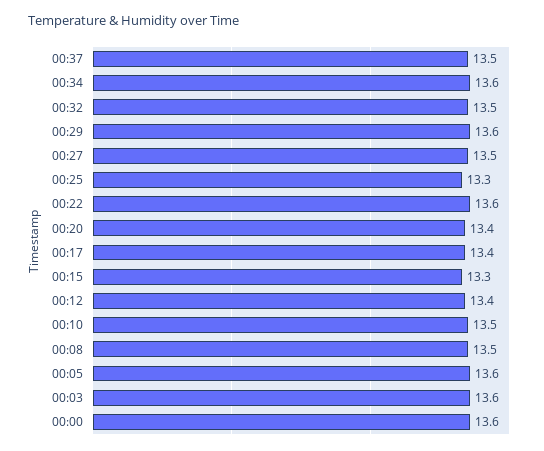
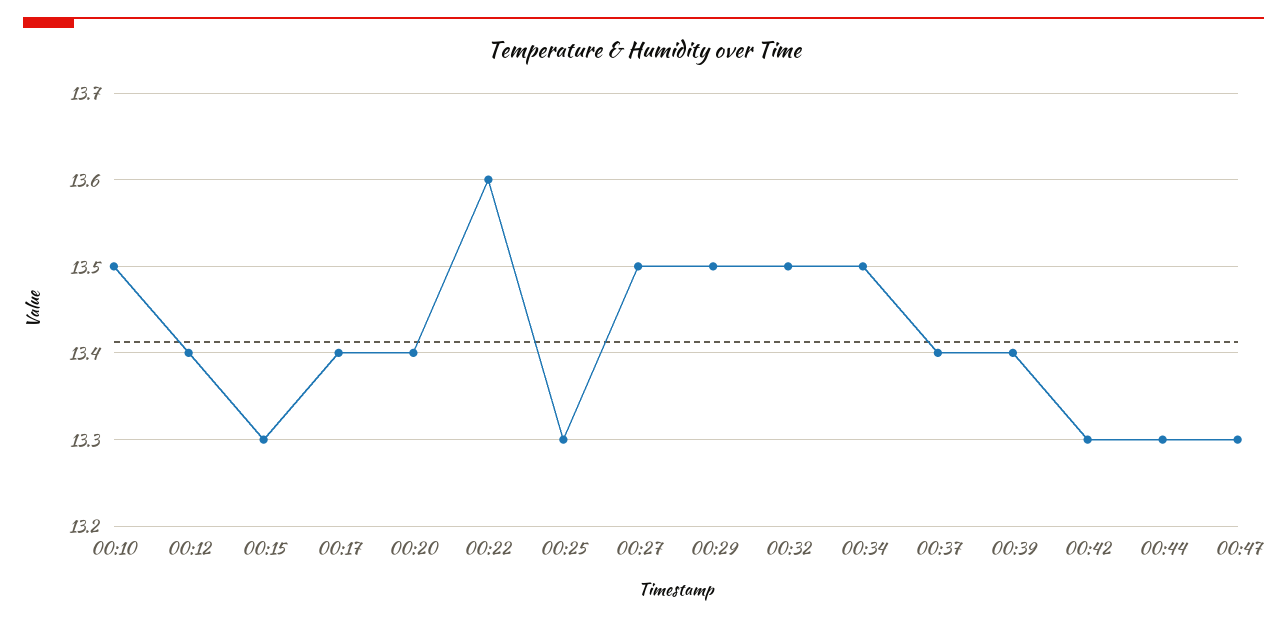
00:37: 13.5 -> 13.4
00:34: 13.6 -> 13.5
00:29: 13.6 -> 13.5
00:08: 13.5 -> none
00:05: 13.6 -> none
00:03: 13.6 -> none
00:00: 13.6 -> none
00:39: none -> 13.4
00:42: none -> 13.3
00:44: none -> 13.3
00:47: none -> 13.3

